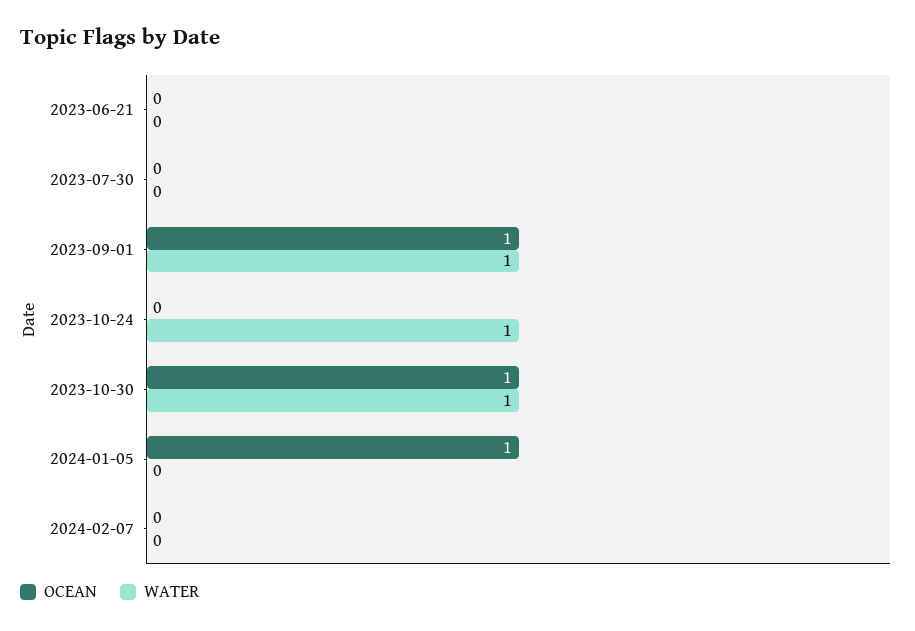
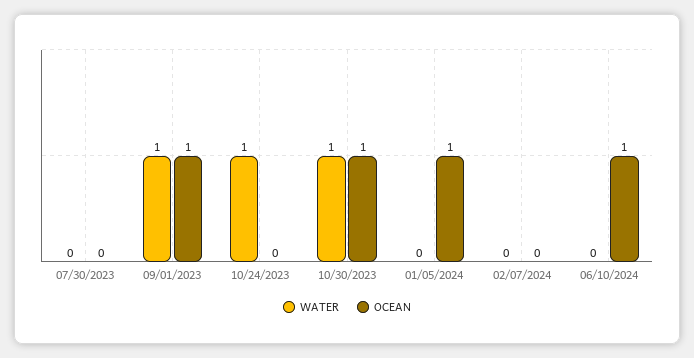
OCEAN, 2023-06-21: 0 -> none
WATER, 2023-06-21: 0 -> none
WATER, 06/10/2024: none -> 0
OCEAN, 06/10/2024: none -> 1

